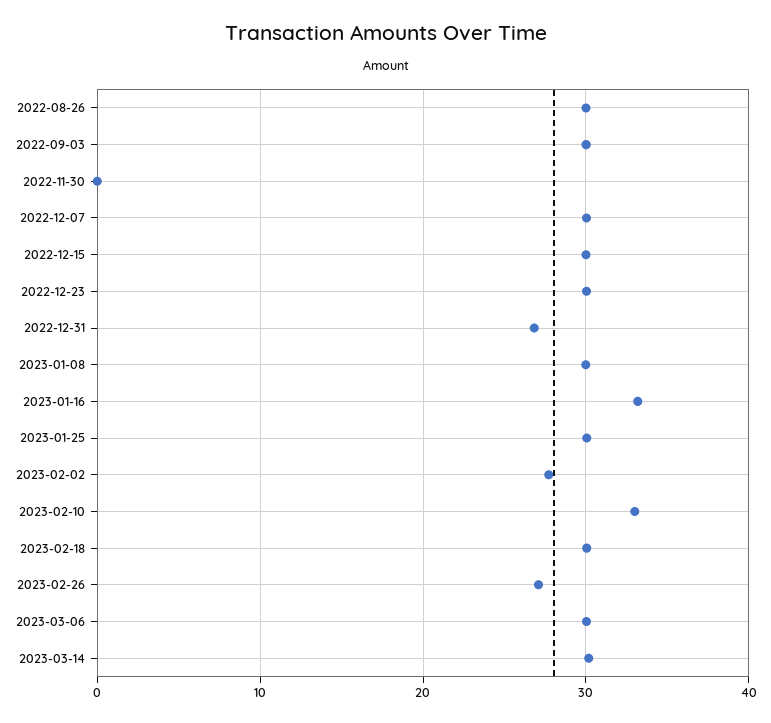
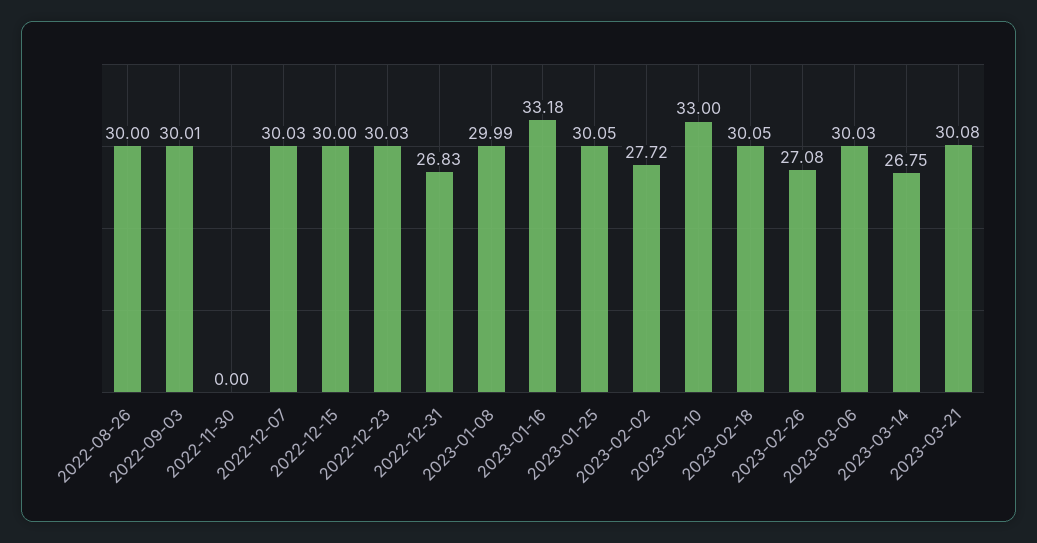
2023-03-14: 30 -> 26.75
2023-03-21: none -> 30.08

